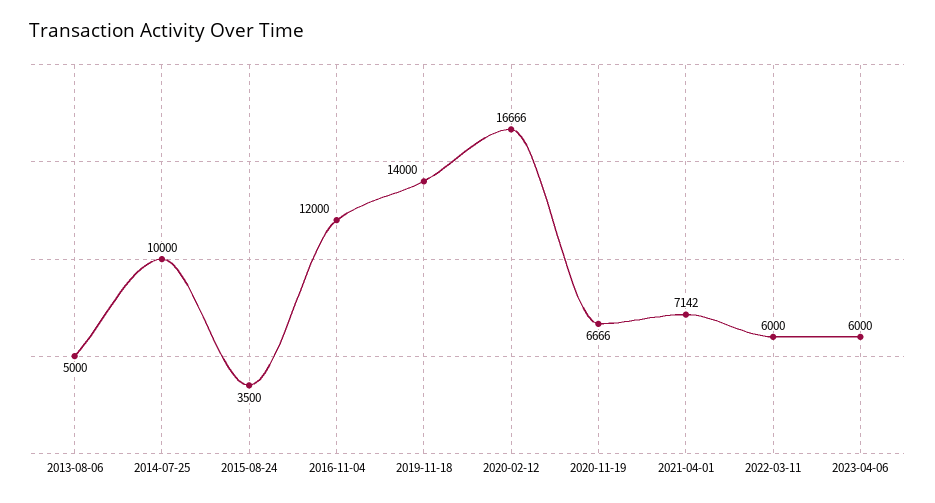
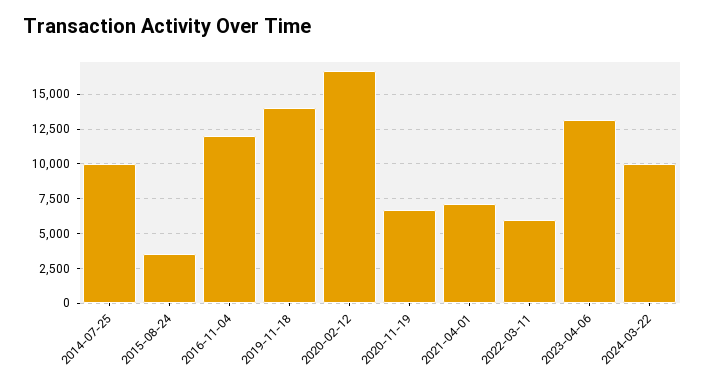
2013-08-06: 5000 -> none
2023-04-06: 6000 -> 13000
2024-03-22: none -> 10000

